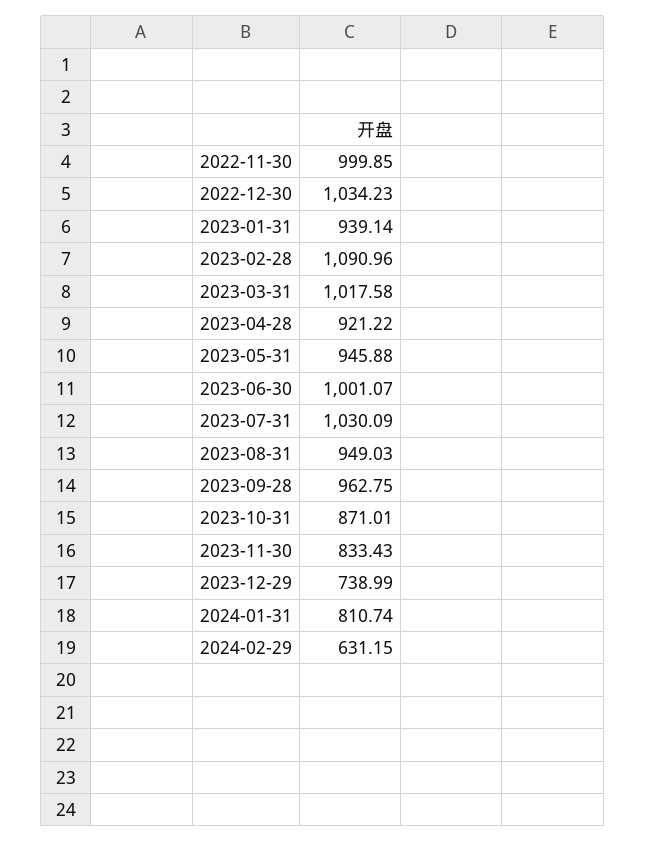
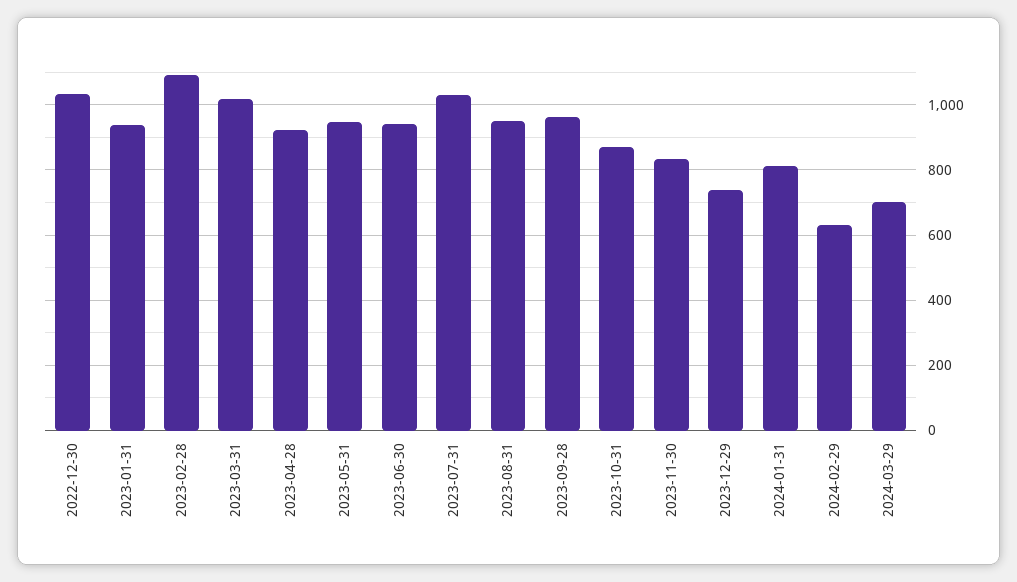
2022-11-30: 999.85 -> none
2023-06-30: 1001.07 -> 940
2024-03-29: none -> 700

